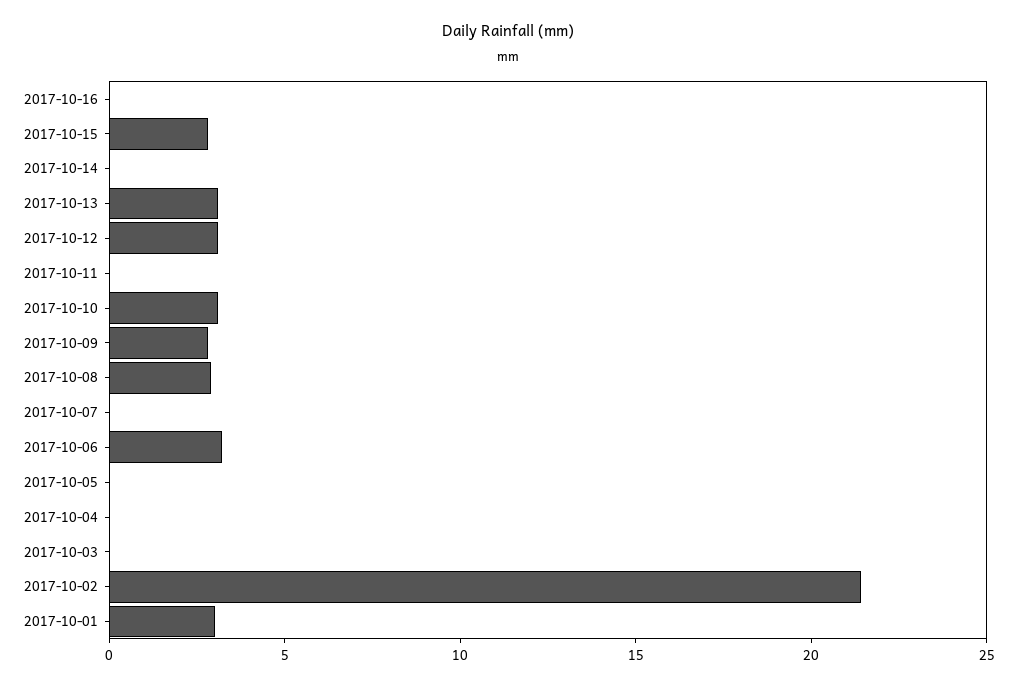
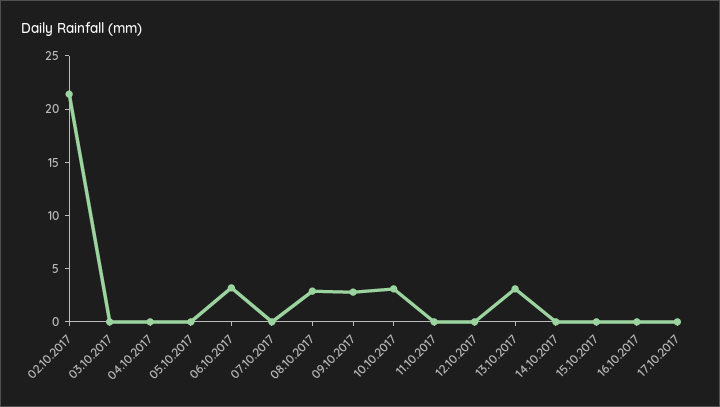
2017-10-15: 3 -> 0
2017-10-12: 3 -> 0
2017-10-01: 3 -> none
17.10.2017: none -> 0

